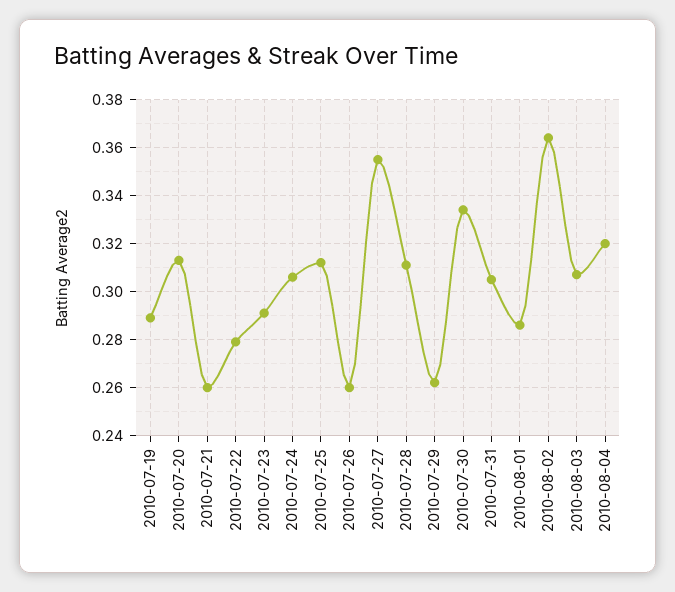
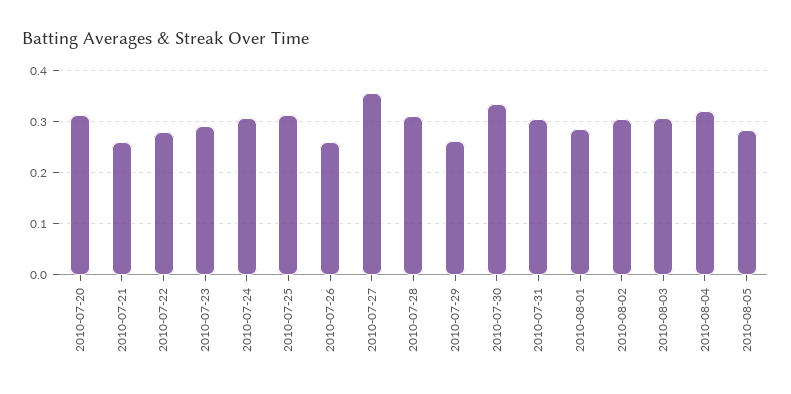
2010-07-19: 0.29 -> none
2010-08-02: 0.365 -> 0.3
2010-08-05: none -> 0.28

